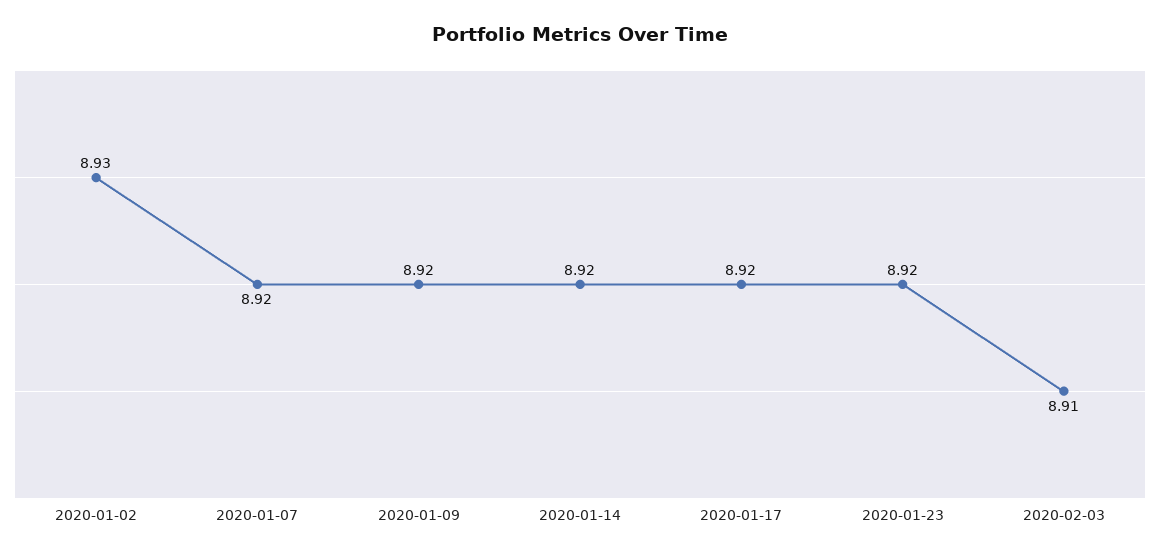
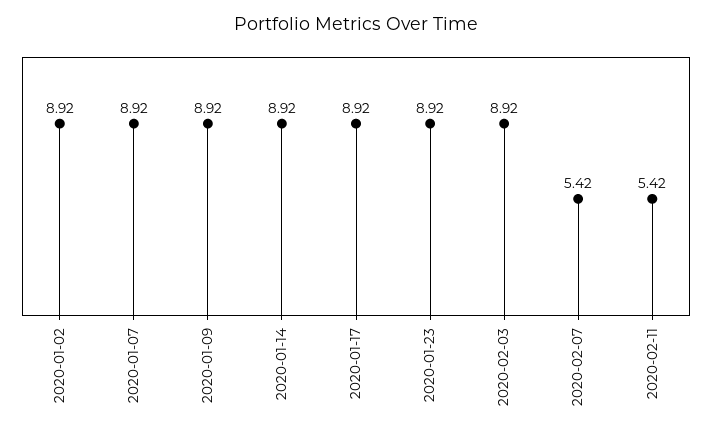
2020-01-02: 8.93 -> 8.92
2020-02-03: 8.91 -> 8.92
2020-02-07: none -> 5.42
2020-02-11: none -> 5.42

